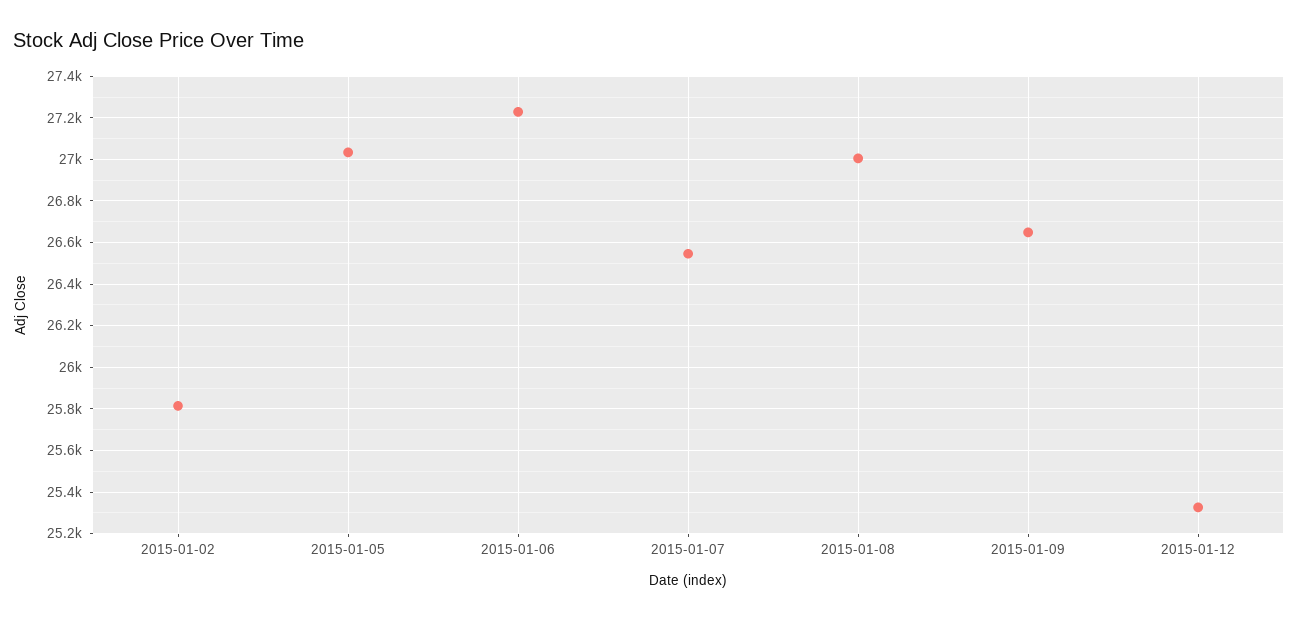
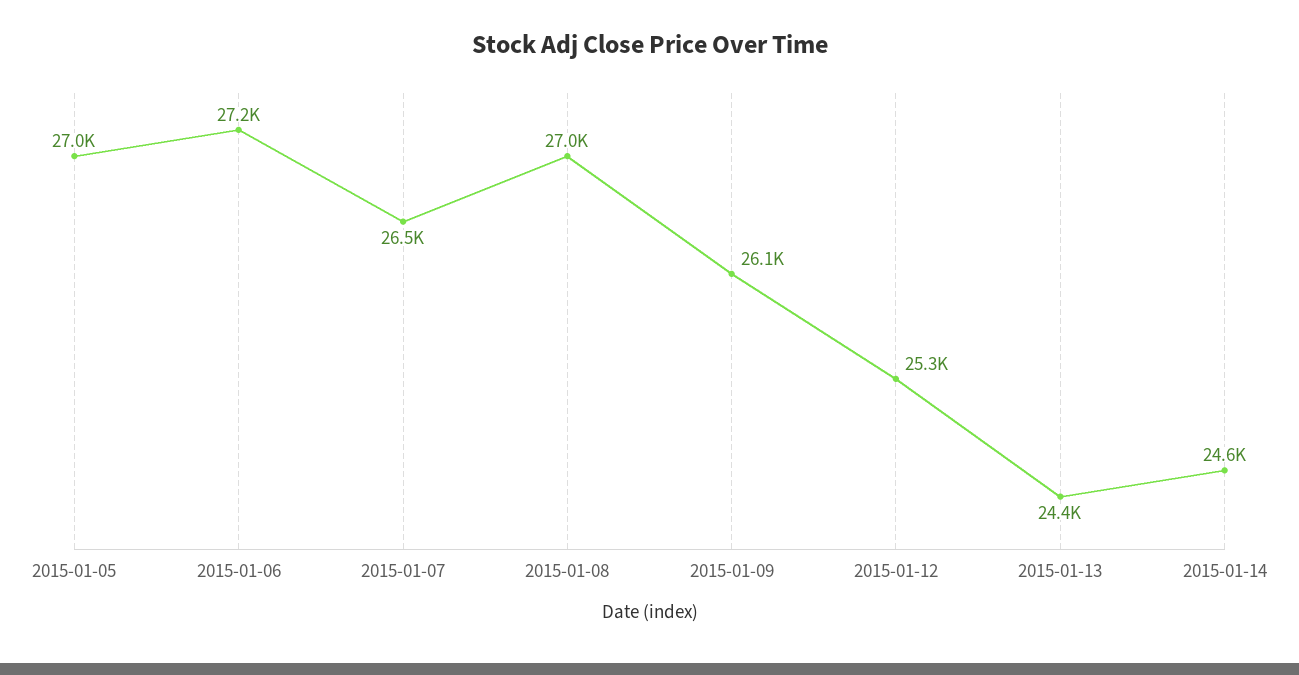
2015-01-02: 25800 -> none
2015-01-09: 26650 -> 26100
2015-01-13: none -> 24400
2015-01-14: none -> 24600

